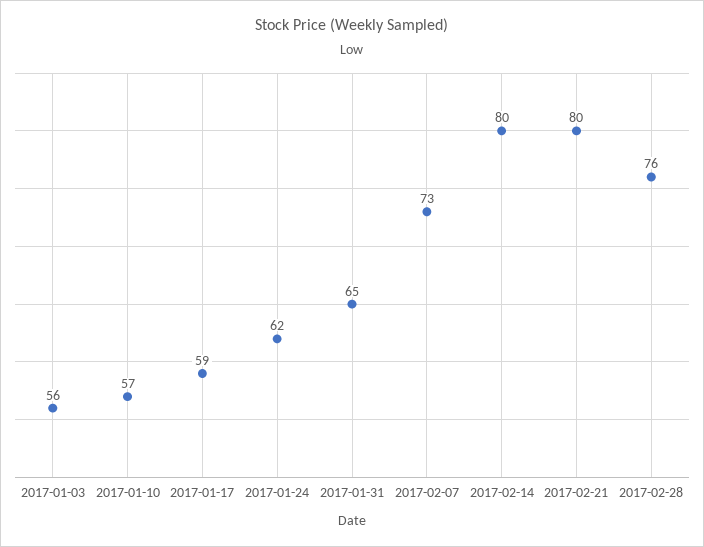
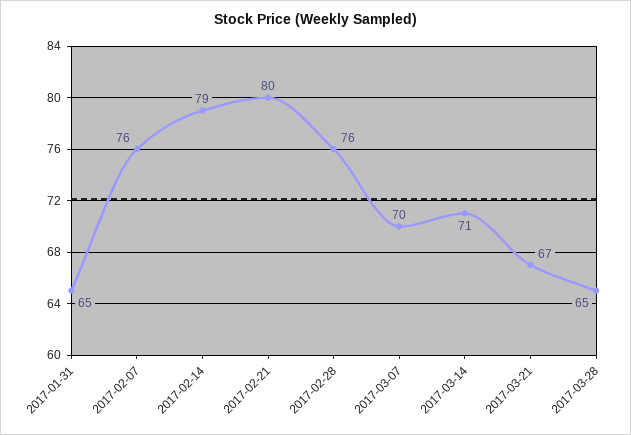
2017-01-03: 56 -> none
2017-01-10: 57 -> none
2017-01-17: 59 -> none
2017-01-24: 62 -> none
2017-02-07: 73 -> 76
2017-02-14: 80 -> 79
2017-03-07: none -> 70
2017-03-14: none -> 71
2017-03-21: none -> 67
2017-03-28: none -> 65

